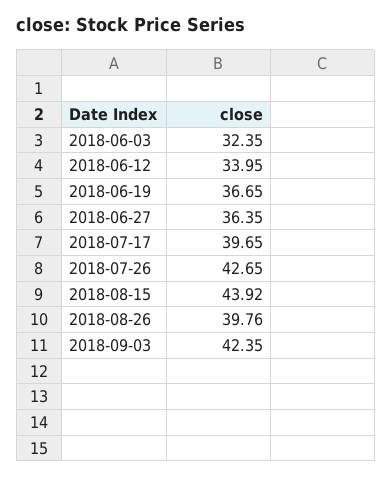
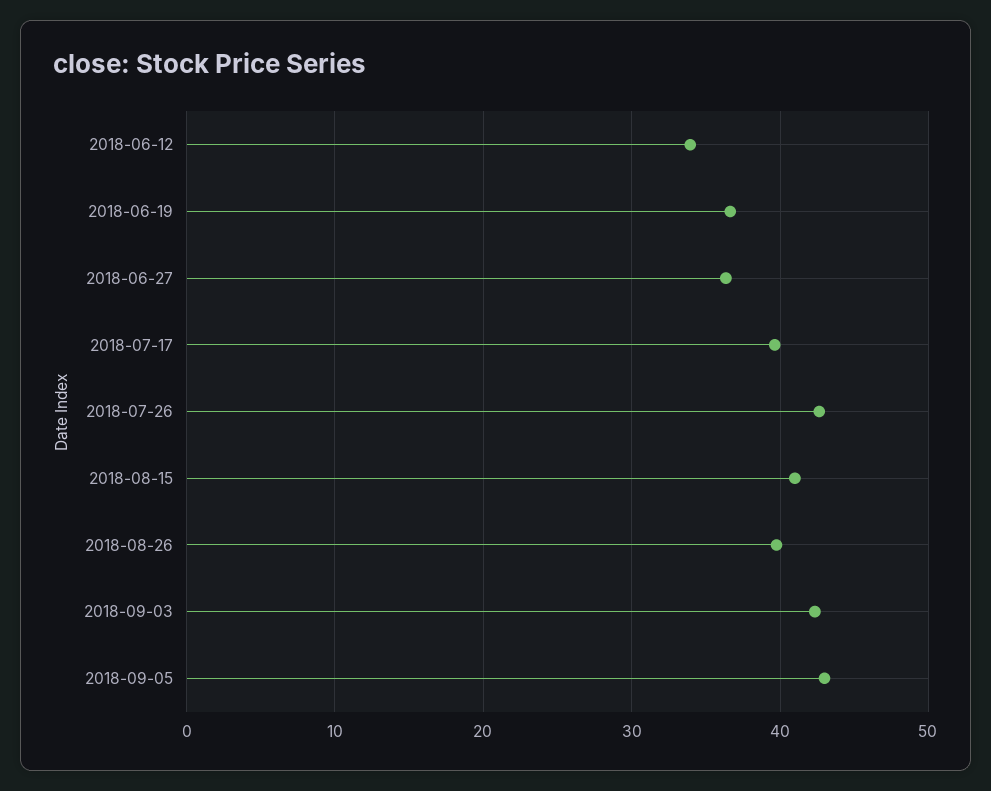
2018-06-03: 32.35 -> none
2018-08-15: 43.92 -> 41
2018-09-05: none -> 43

